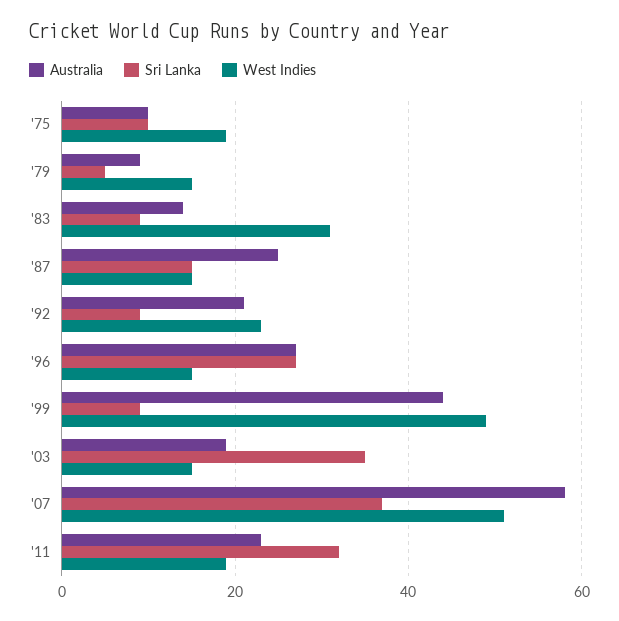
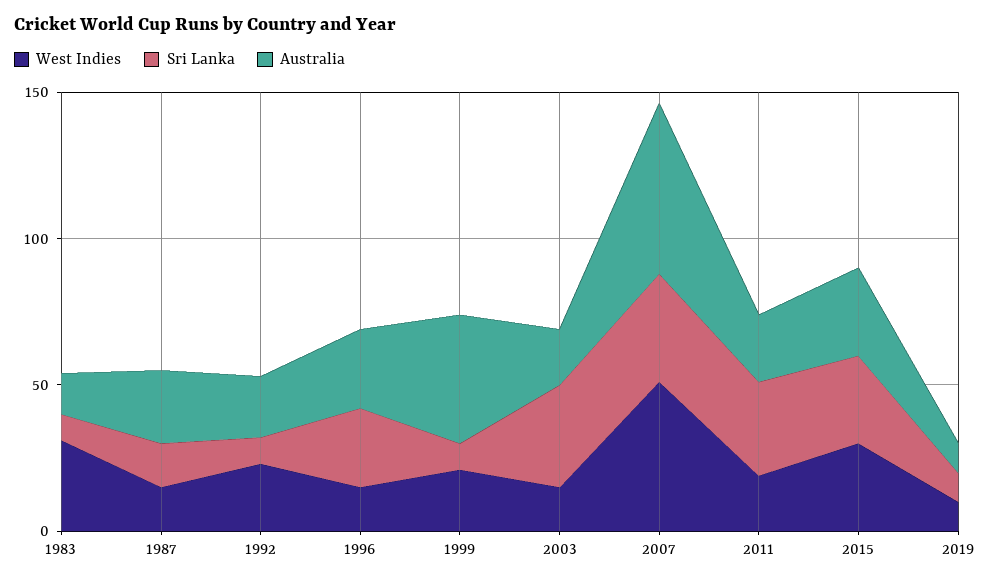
Australia, '75: 10 -> none
Sri Lanka, '75: 10 -> none
West Indies, '75: 20 -> none
Australia, '79: 10 -> none
Sri Lanka, '79: 5 -> none
West Indies, '79: 15 -> none
West Indies, '99: 50 -> 20
West Indies, 2015: none -> 30
Sri Lanka, 2015: none -> 30
Australia, 2015: none -> 30
West Indies, 2019: none -> 10
Sri Lanka, 2019: none -> 10
Australia, 2019: none -> 10

